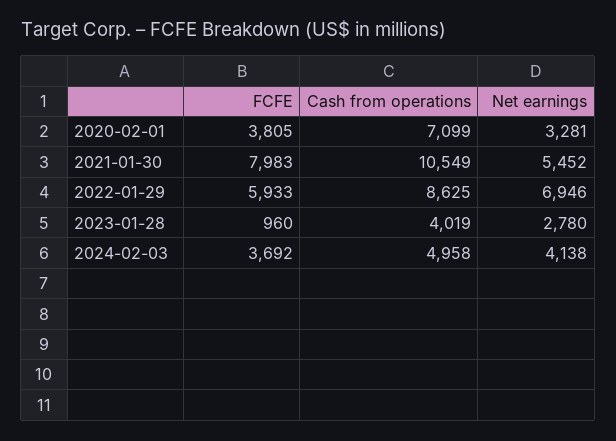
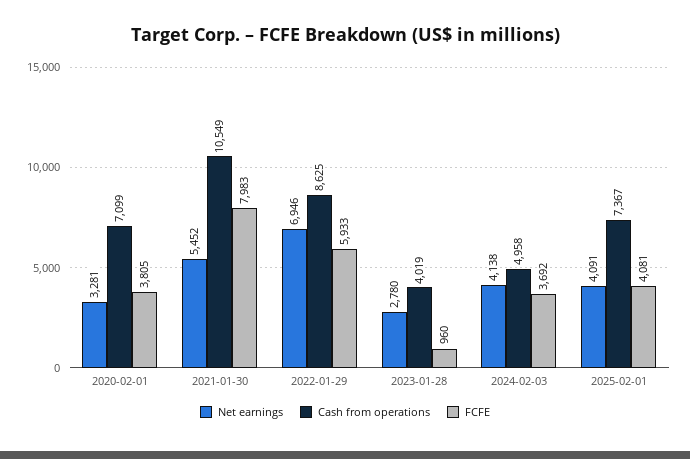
Net earnings, 2025-02-01: none -> 4091
Cash from operations, 2025-02-01: none -> 7367
FCFE, 2025-02-01: none -> 4081

